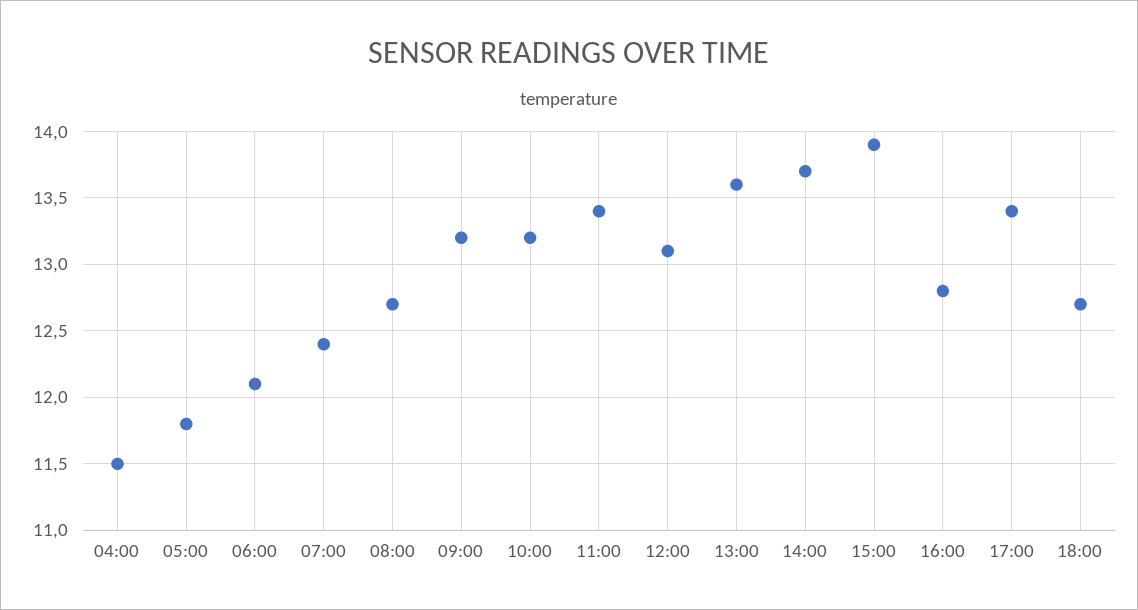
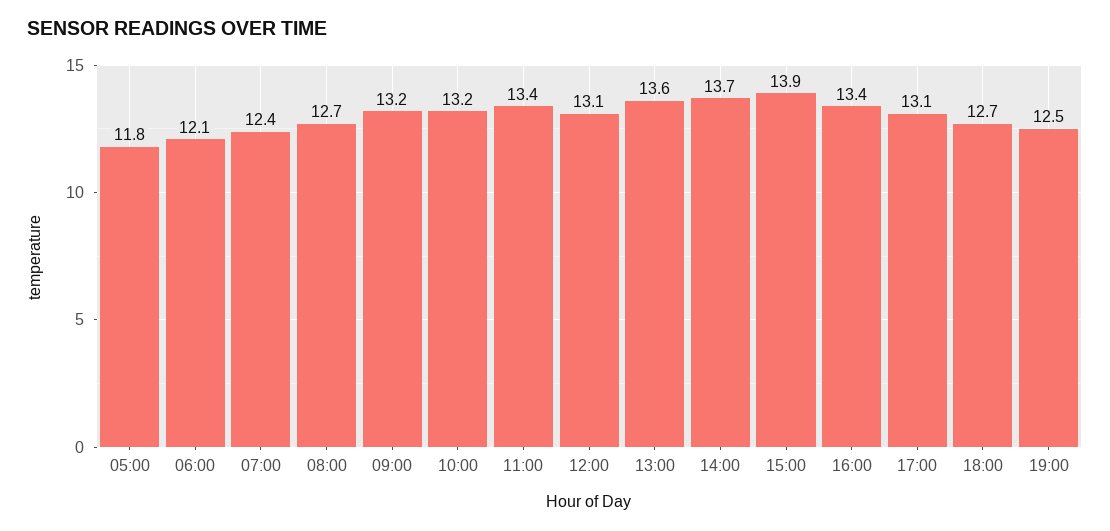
04:00: 11.5 -> none
16:00: 12.8 -> 13.4
17:00: 13.4 -> 13.1
19:00: none -> 12.5

